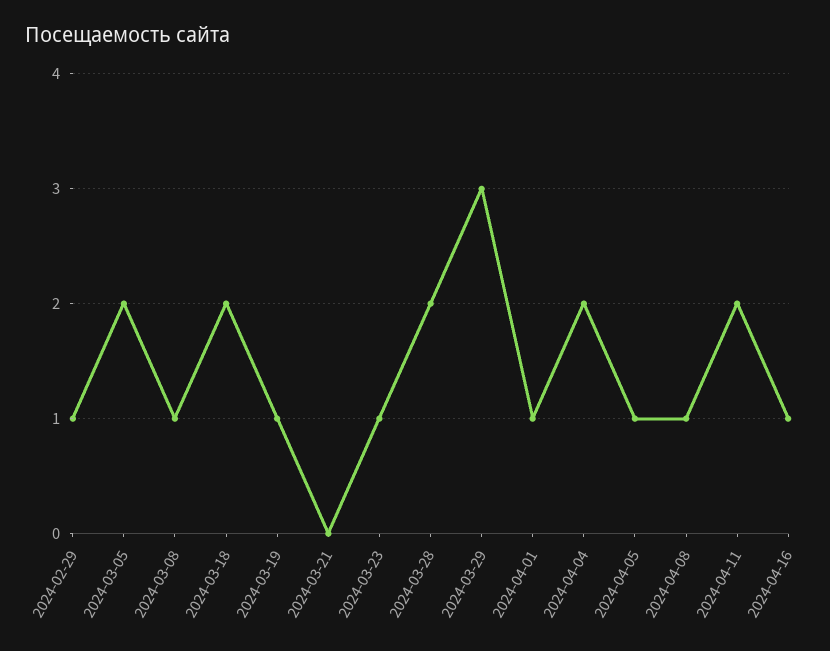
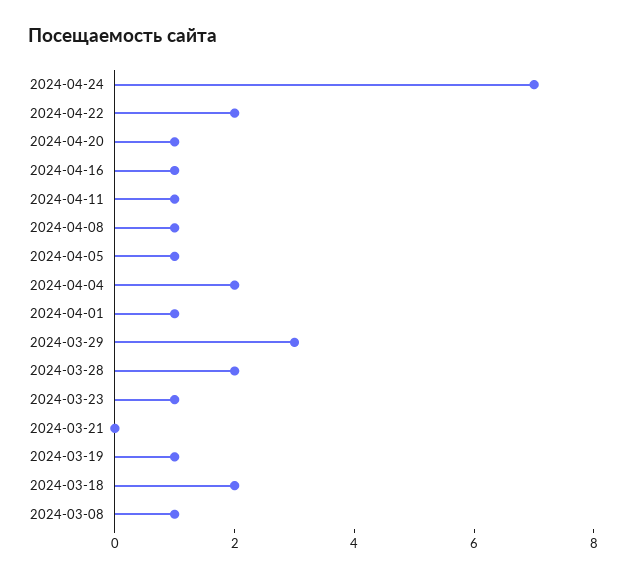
2024-02-29: 1 -> none
2024-03-05: 2 -> none
2024-04-11: 2 -> 1
2024-04-24: none -> 7
2024-04-22: none -> 2
2024-04-20: none -> 1

